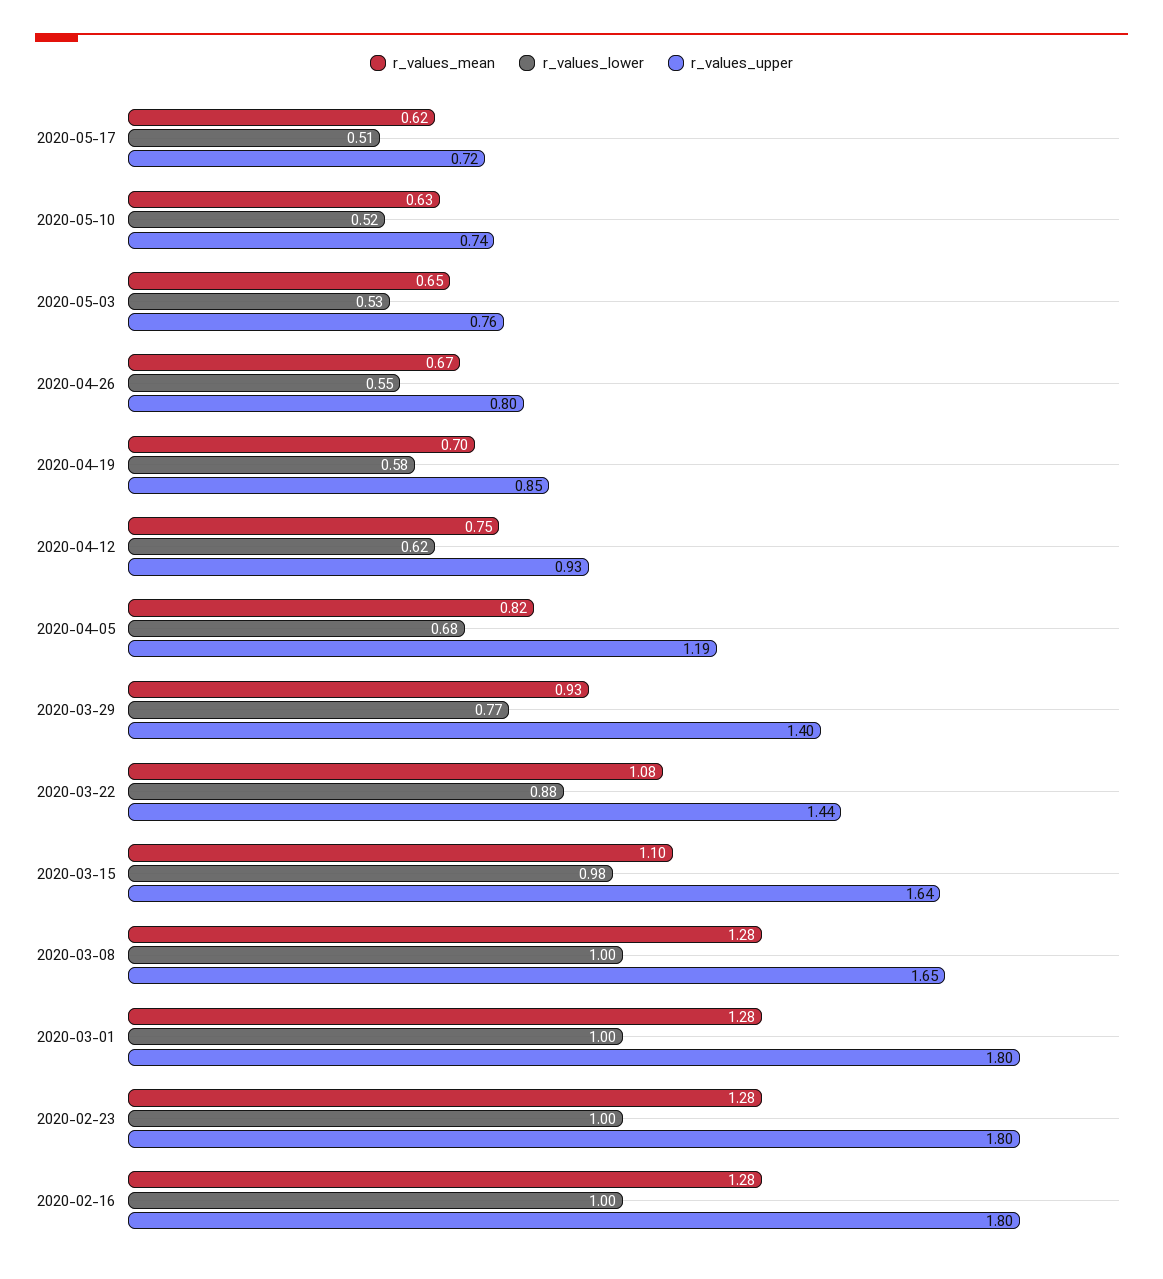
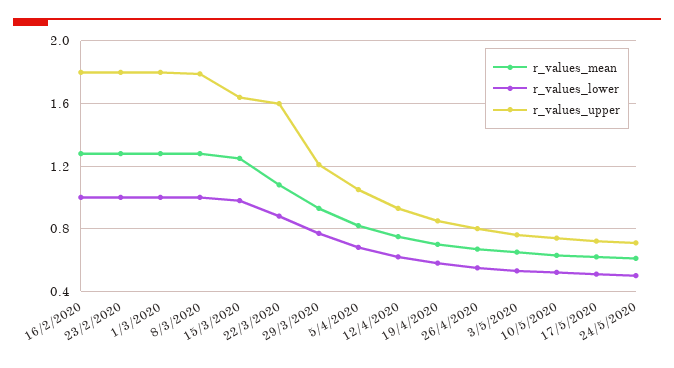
r_values_upper, 2020-04-05: 1.19 -> 1.05
r_values_upper, 2020-03-29: 1.4 -> 1.2
r_values_upper, 2020-03-22: 1.44 -> 1.6
r_values_mean, 2020-03-15: 1.1 -> 1.25
r_values_upper, 2020-03-08: 1.65 -> 1.8
r_values_mean, 24/5/2020: none -> 0.6
r_values_lower, 24/5/2020: none -> 0.5
r_values_upper, 24/5/2020: none -> 0.7

